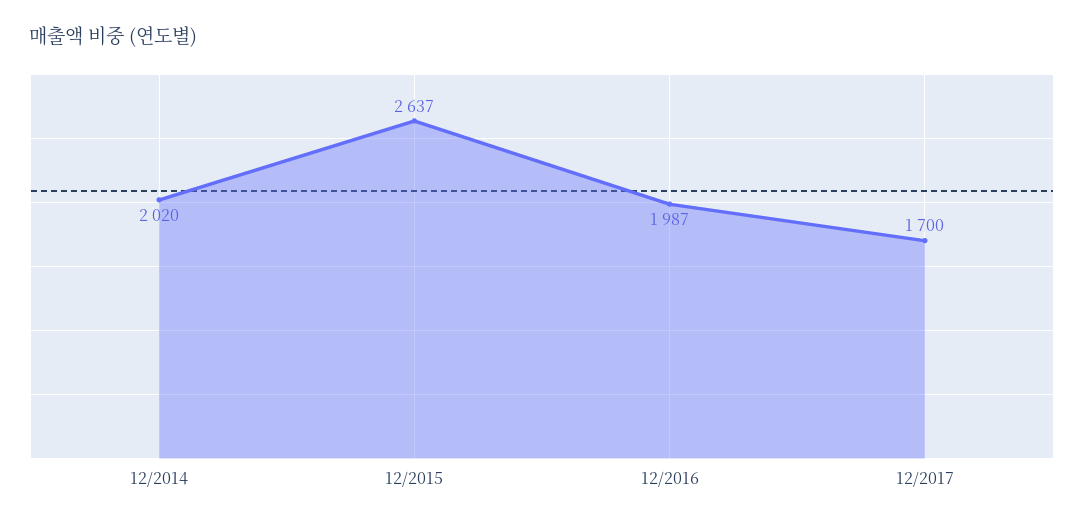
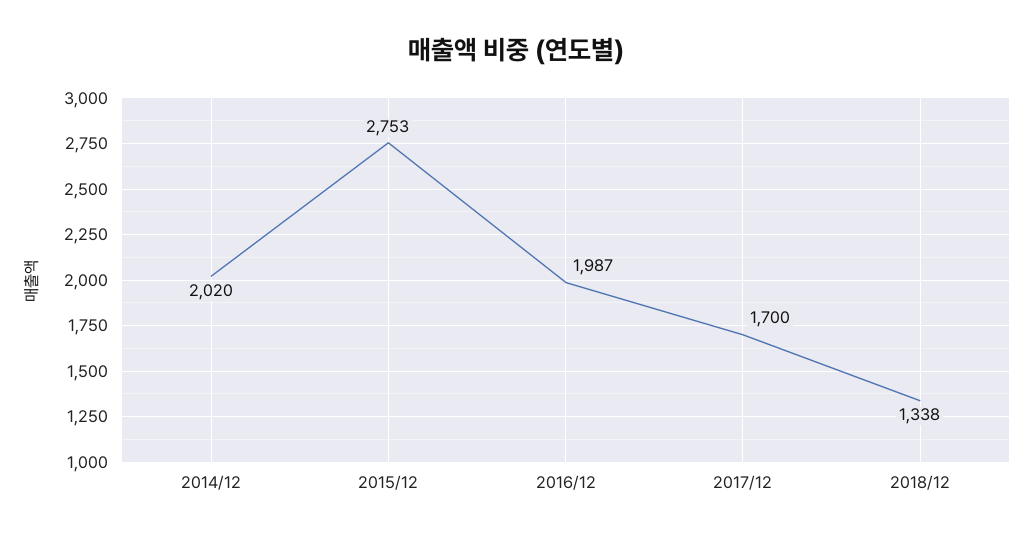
12/2015: 2637 -> 2753
2018/12: none -> 1338

